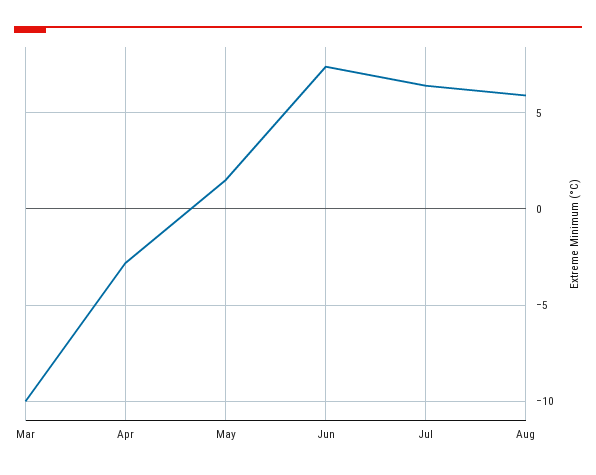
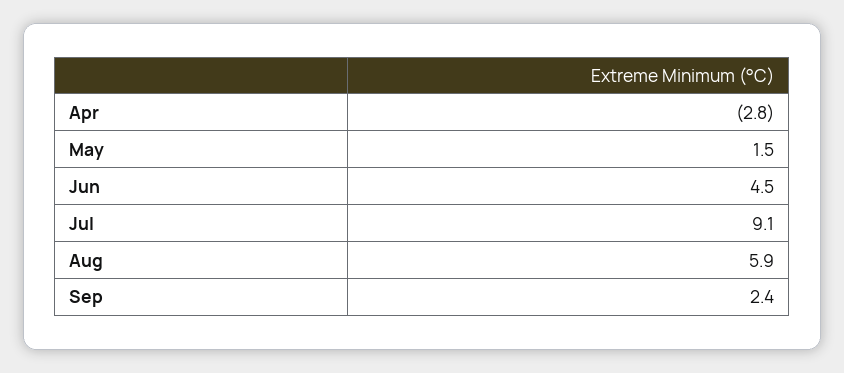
Mar: -10 -> none
Jun: 7.5 -> 4.5
Jul: 6.5 -> 9.1
Sep: none -> 2.4

